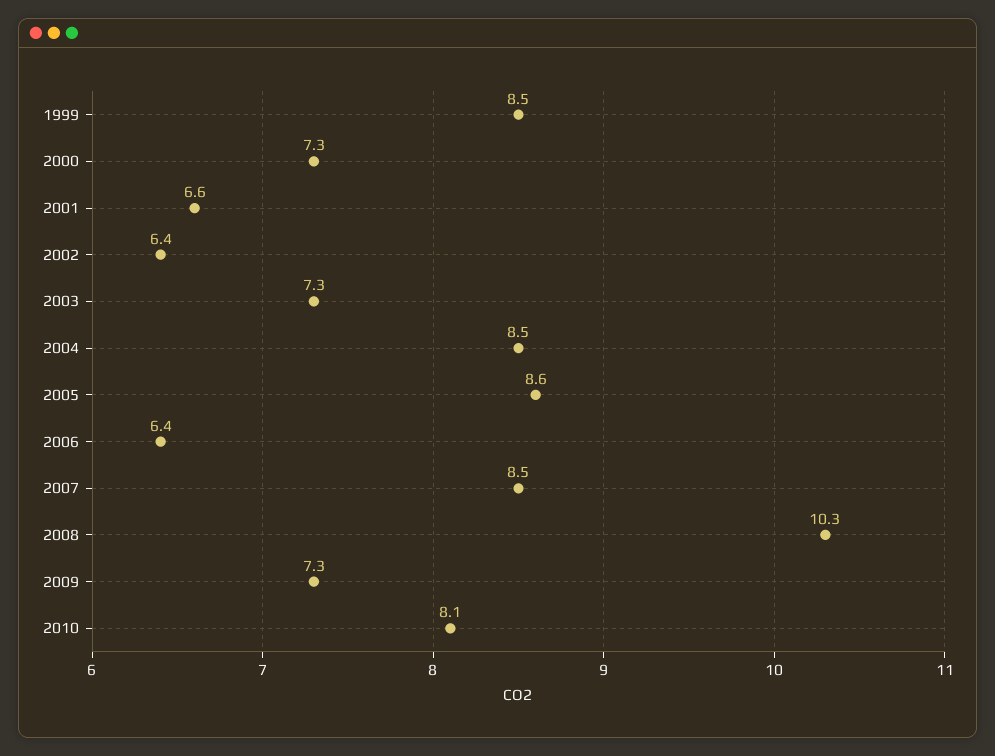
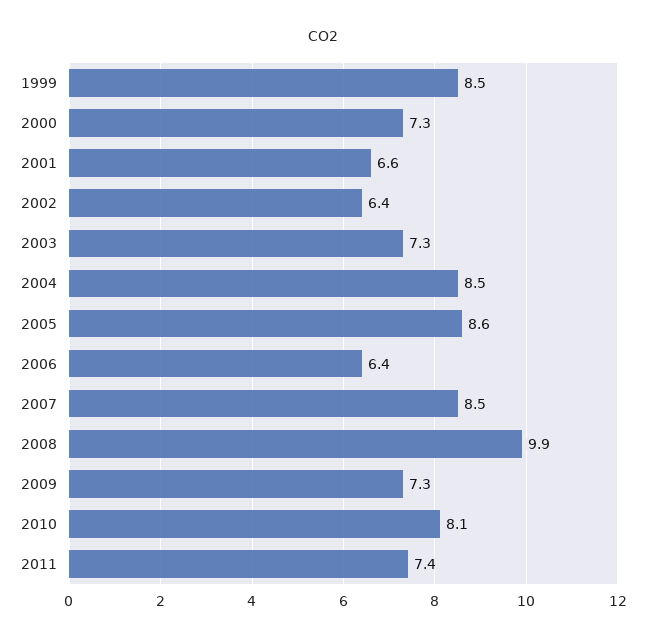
2008: 10.3 -> 9.9
2011: none -> 7.4

